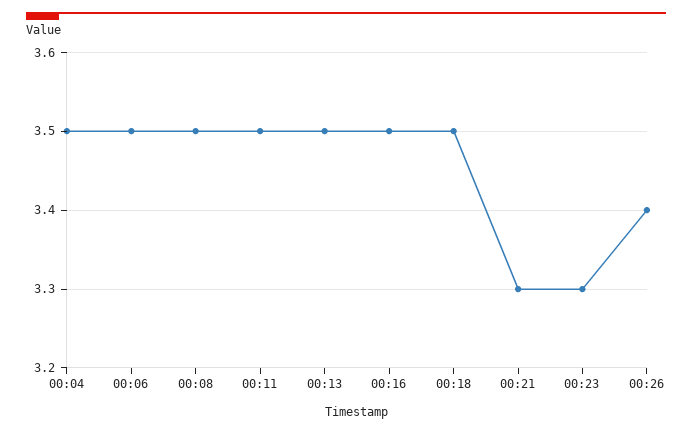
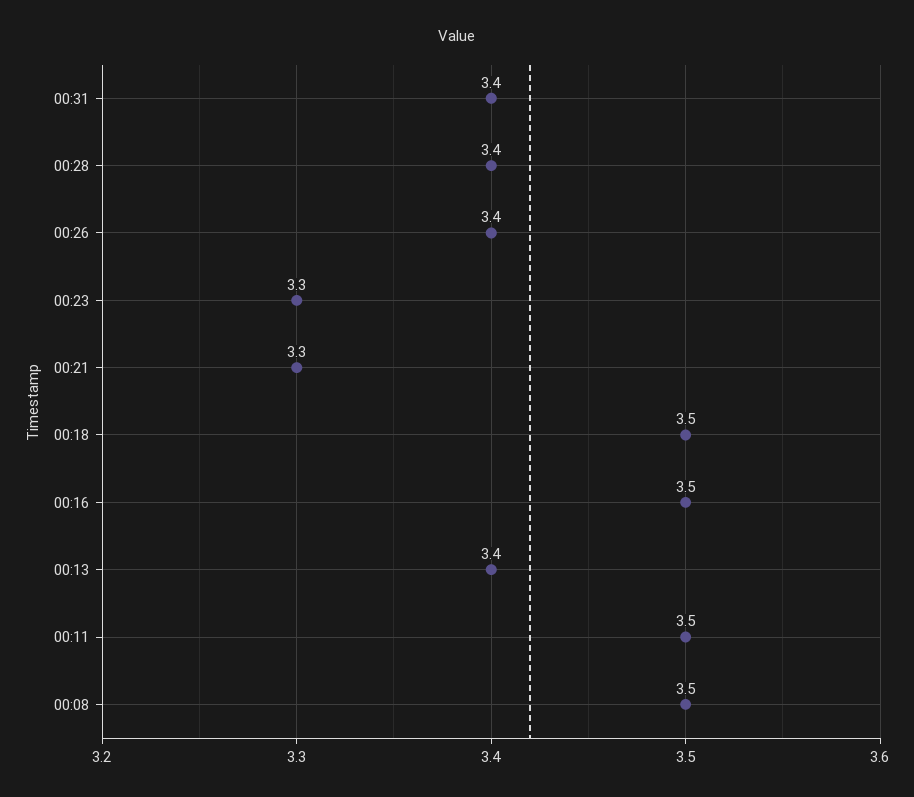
00:04: 3.5 -> none
00:06: 3.5 -> none
00:13: 3.5 -> 3.4
00:31: none -> 3.4
00:28: none -> 3.4

